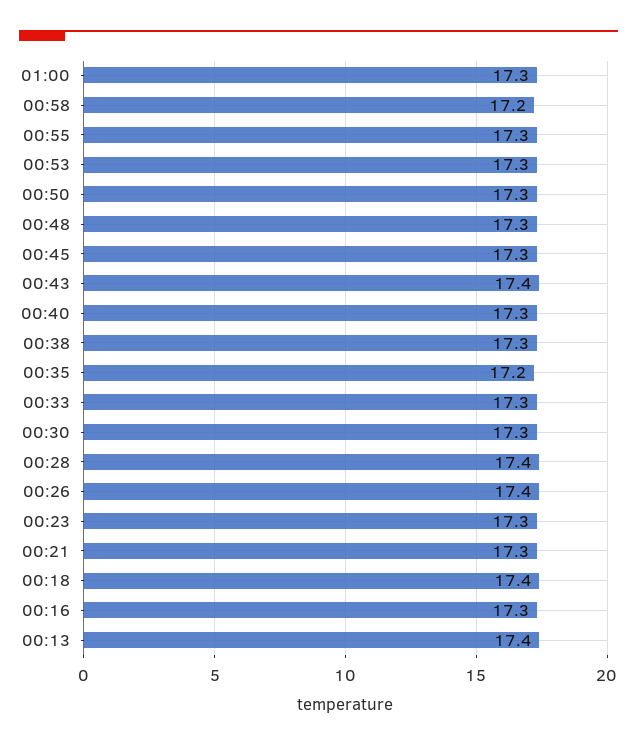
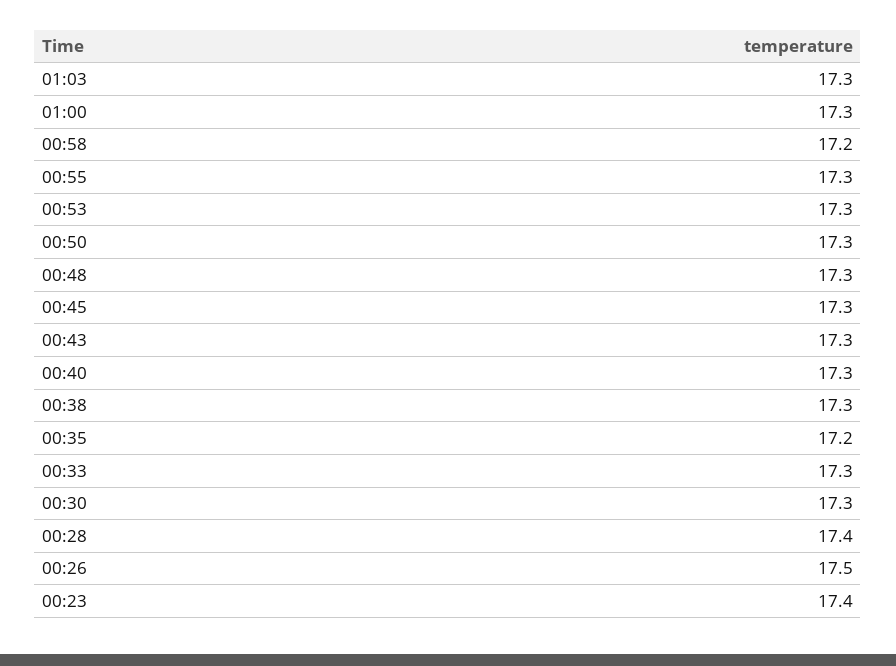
00:43: 17.4 -> 17.3
00:26: 17.4 -> 17.5
00:23: 17.3 -> 17.4
00:21: 17.3 -> none
00:18: 17.4 -> none
00:16: 17.3 -> none
00:13: 17.4 -> none
01:03: none -> 17.3

